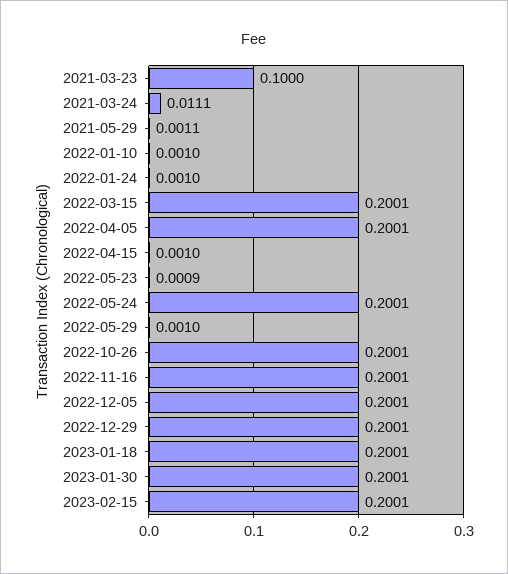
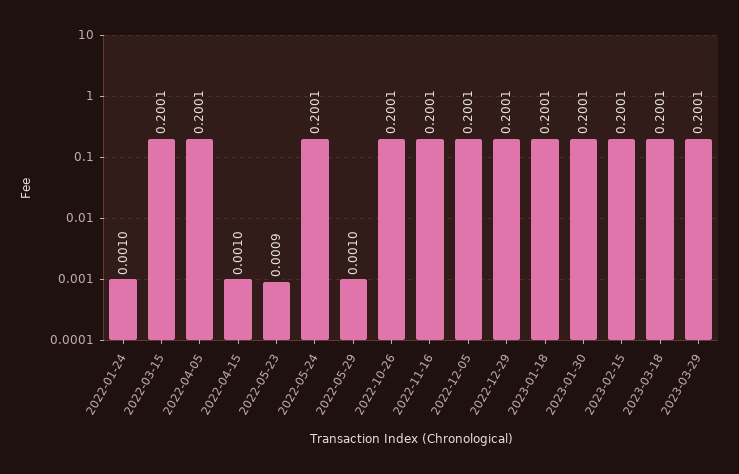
2021-03-23: 0.1 -> none
2021-03-24: 0.0111 -> none
2021-05-29: 0.0011 -> none
2022-01-10: 0.001 -> none
2023-03-18: none -> 0.2001
2023-03-29: none -> 0.2001

